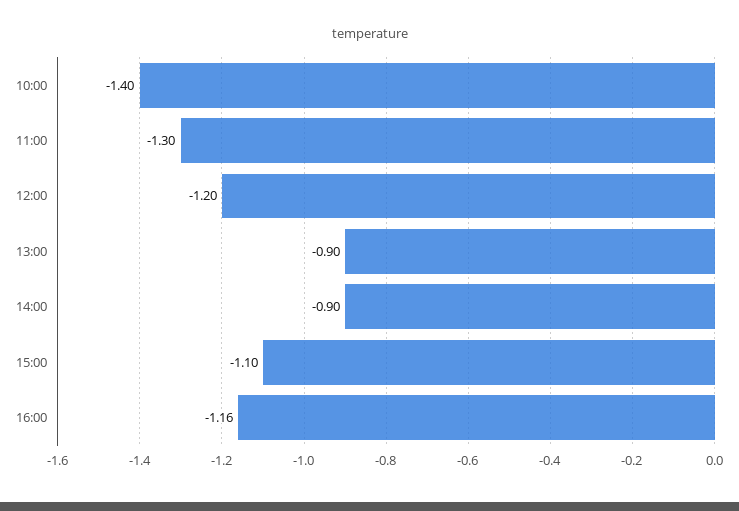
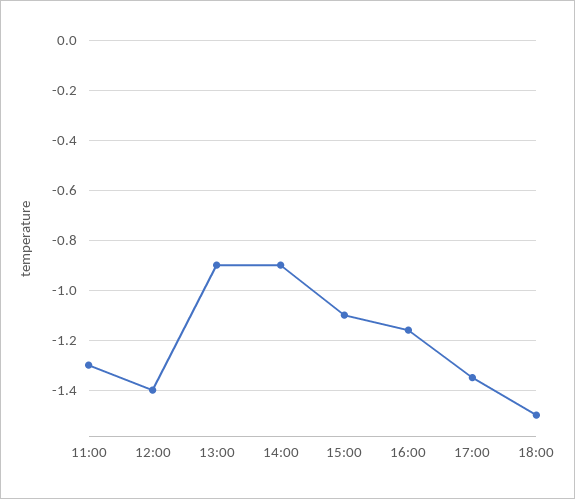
10:00: -1.4 -> none
12:00: -1.2 -> -1.4
17:00: none -> -1.35
18:00: none -> -1.5

